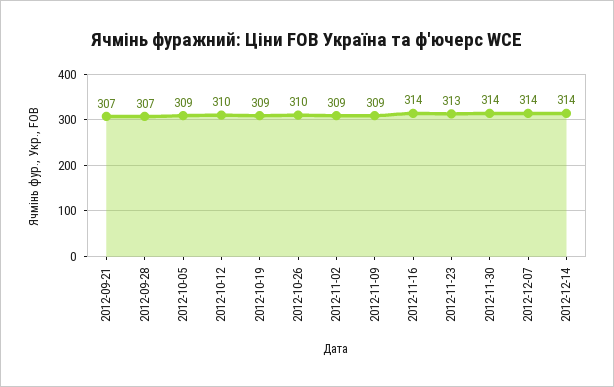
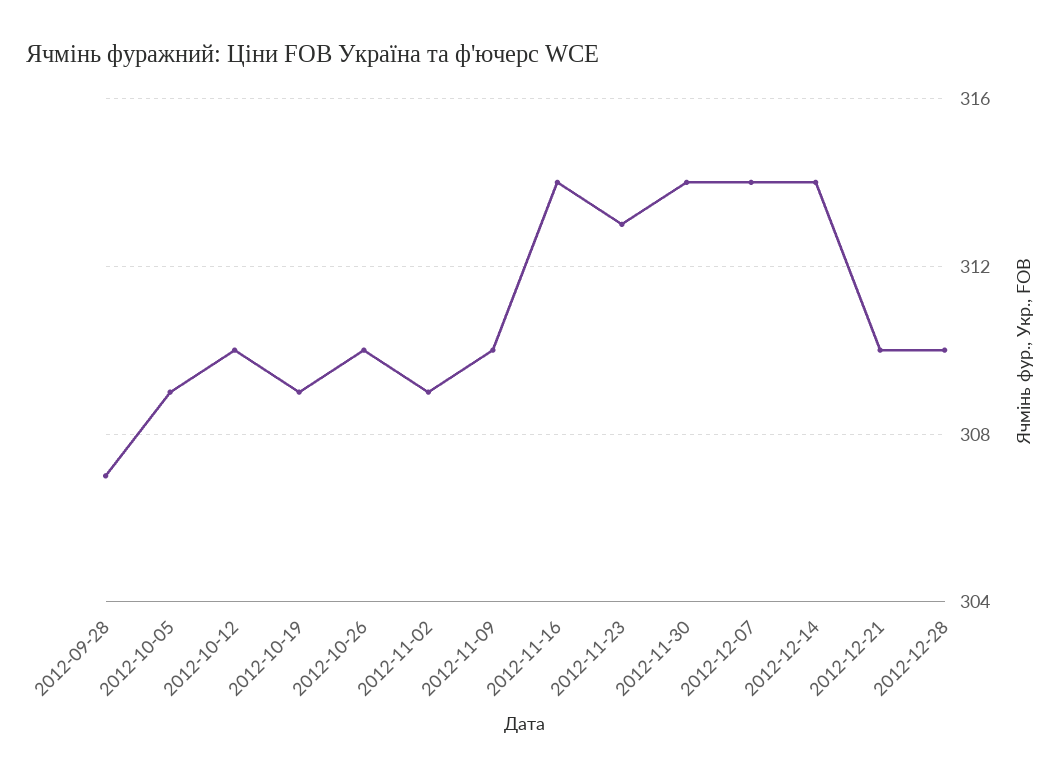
2012-09-21: 307 -> none
2012-11-09: 309 -> 310
2012-12-21: none -> 310
2012-12-28: none -> 310

